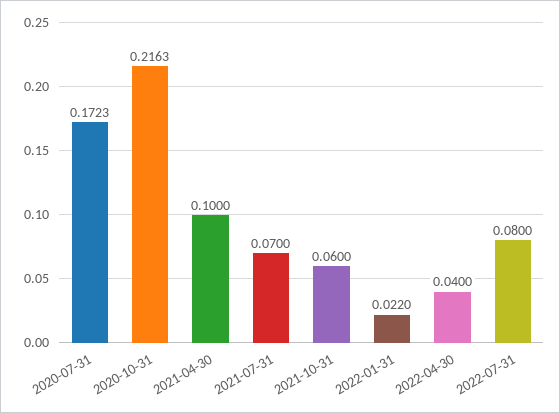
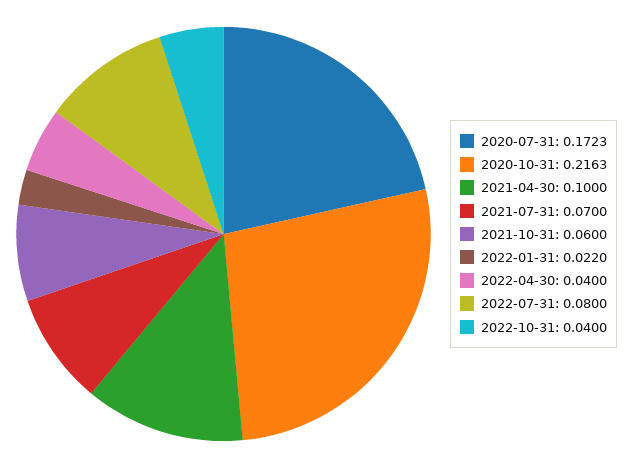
2022-10-31: none -> 0.04

